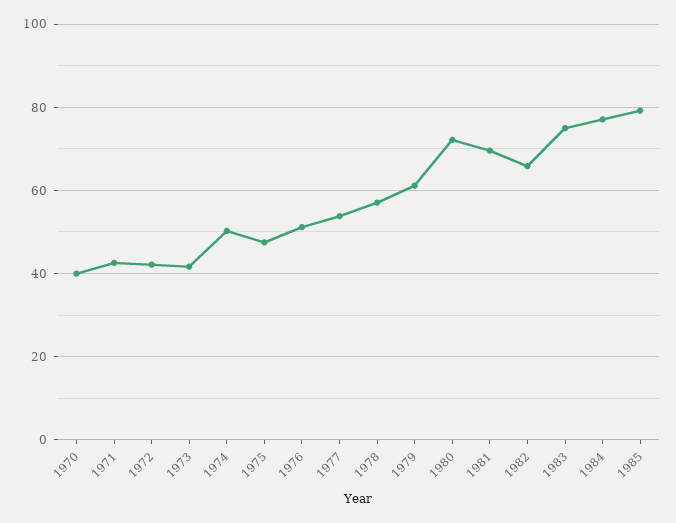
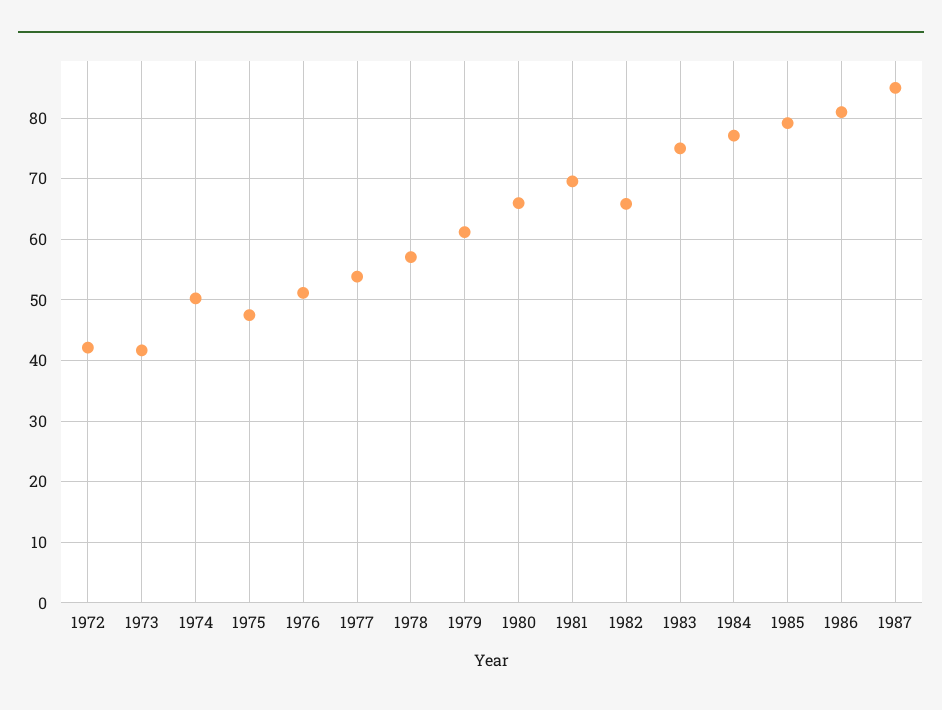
1970: 40 -> none
1971: 42 -> none
1980: 72 -> 66
1986: none -> 81
1987: none -> 85

